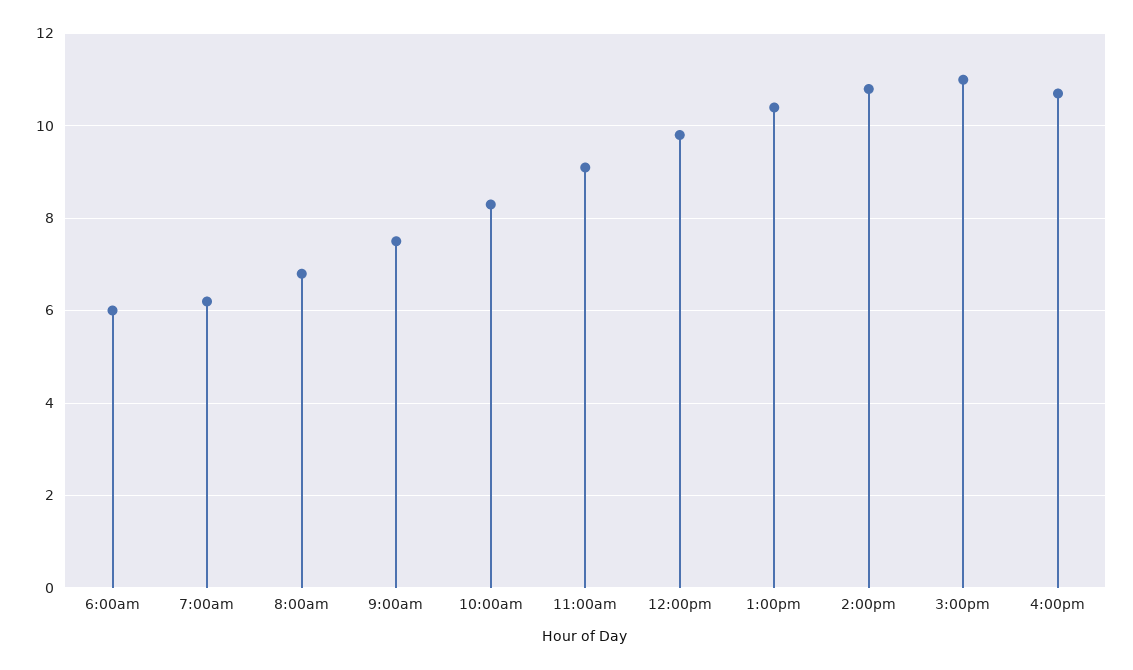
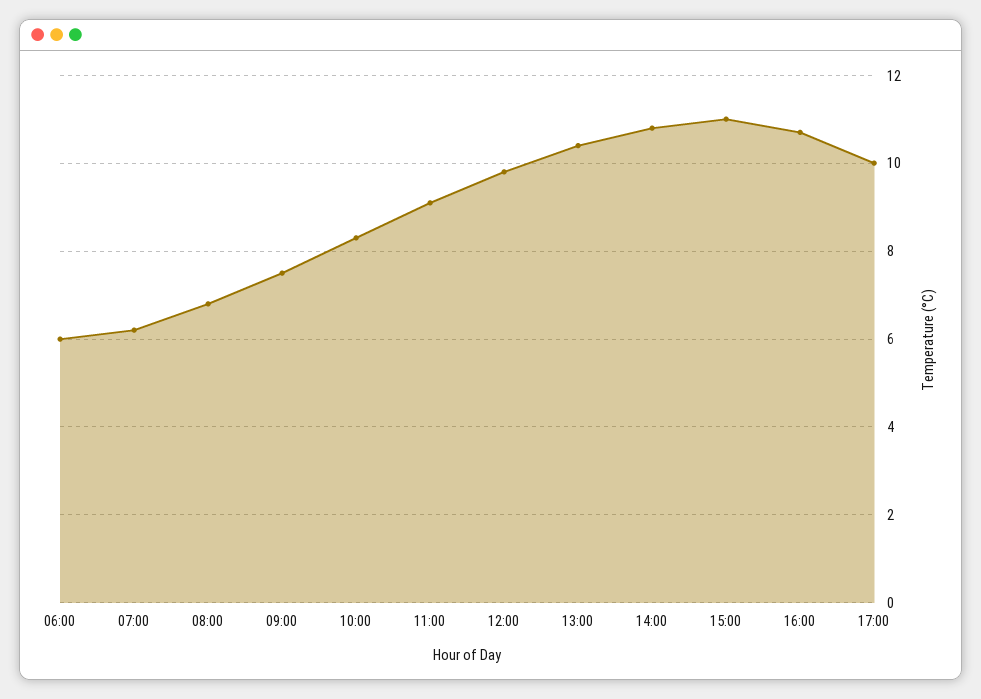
17:00: none -> 10

